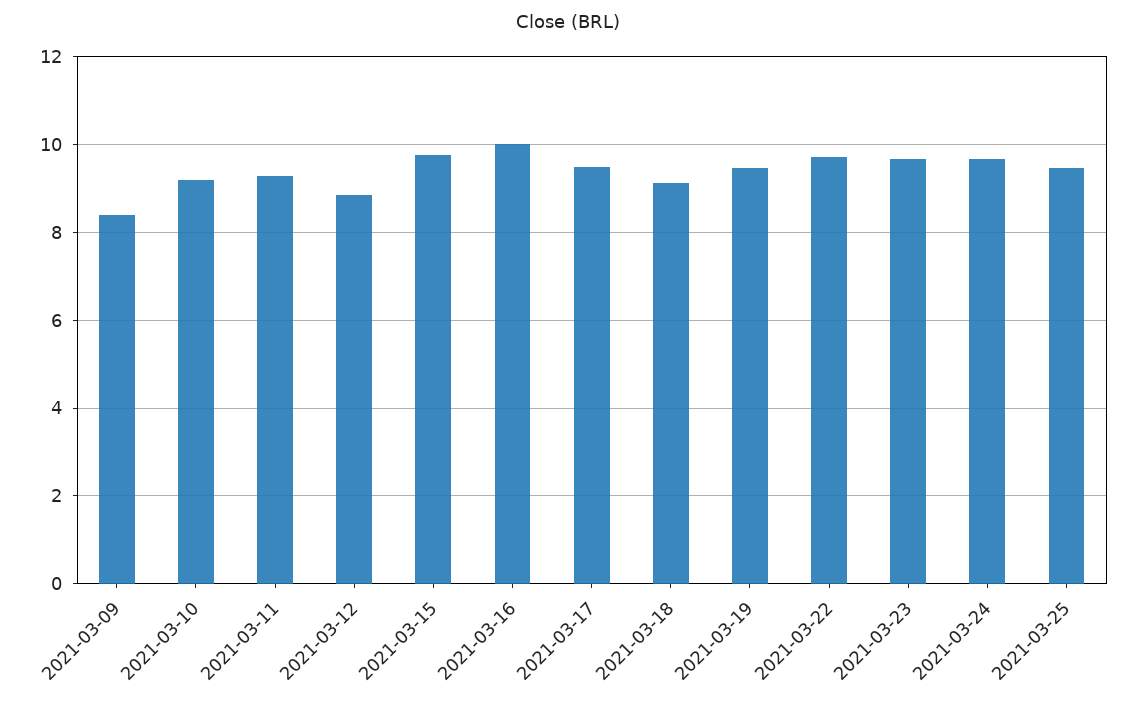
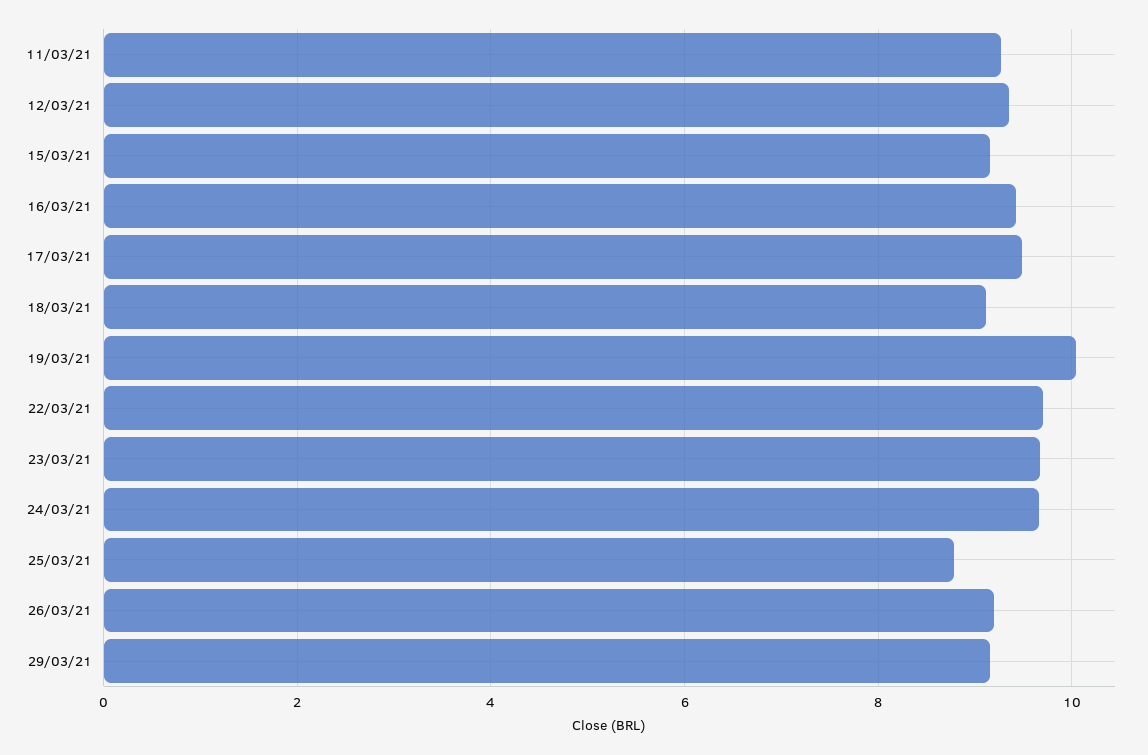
2021-03-09: 8.4 -> none
2021-03-10: 9.2 -> none
2021-03-12: 8.8 -> 9.4
2021-03-15: 9.8 -> 9.2
2021-03-16: 10 -> 9.4
2021-03-19: 9.4 -> 10
2021-03-25: 9.4 -> 8.8
26/03/21: none -> 9.2
29/03/21: none -> 9.2

